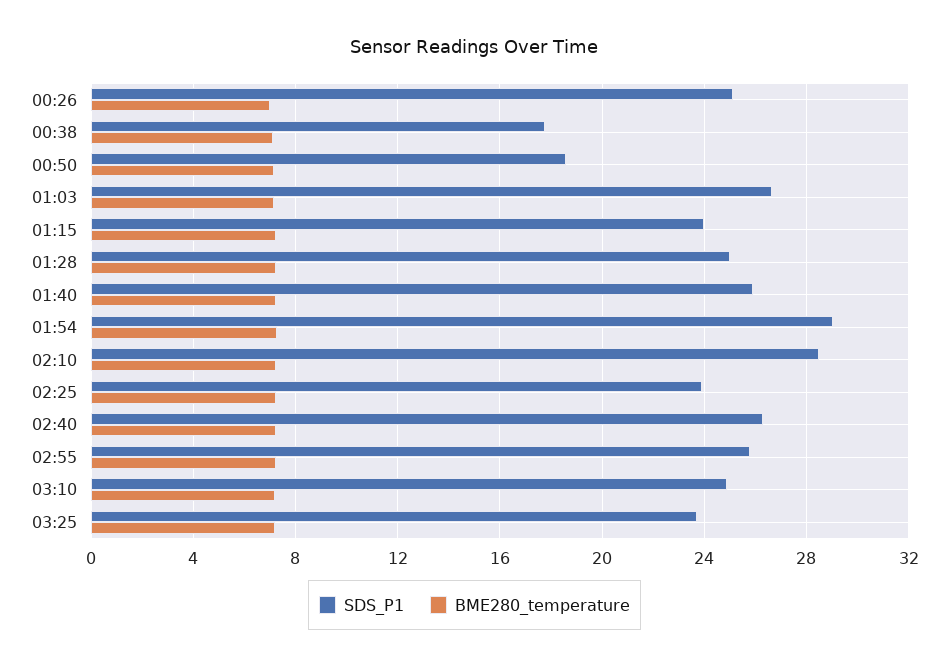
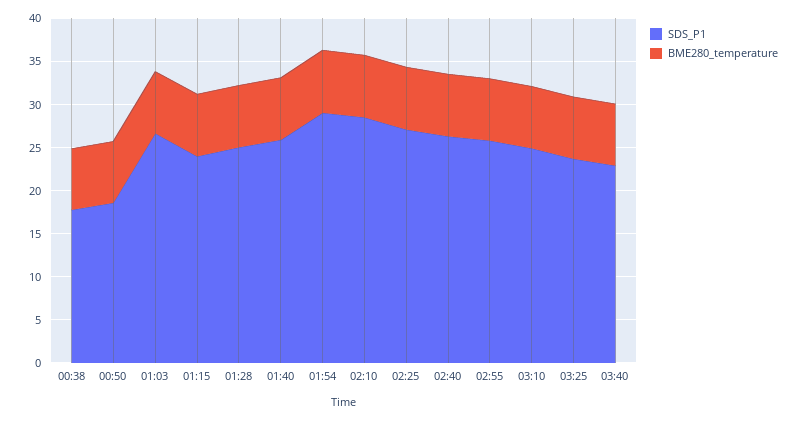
SDS_P1, 00:26: 25 -> none
BME280_temperature, 00:26: 7 -> none
SDS_P1, 02:25: 24 -> 27
SDS_P1, 03:40: none -> 23
BME280_temperature, 03:40: none -> 7

